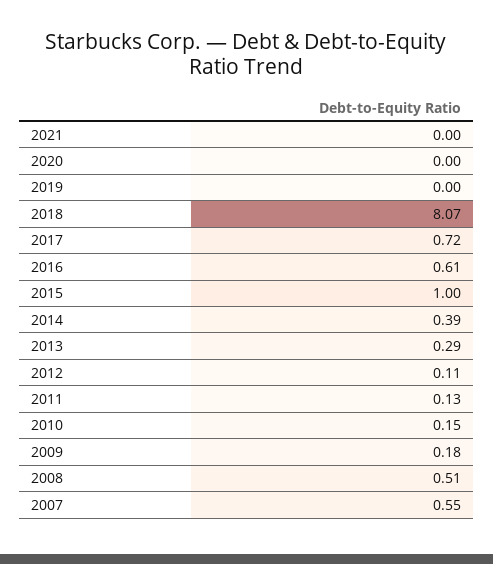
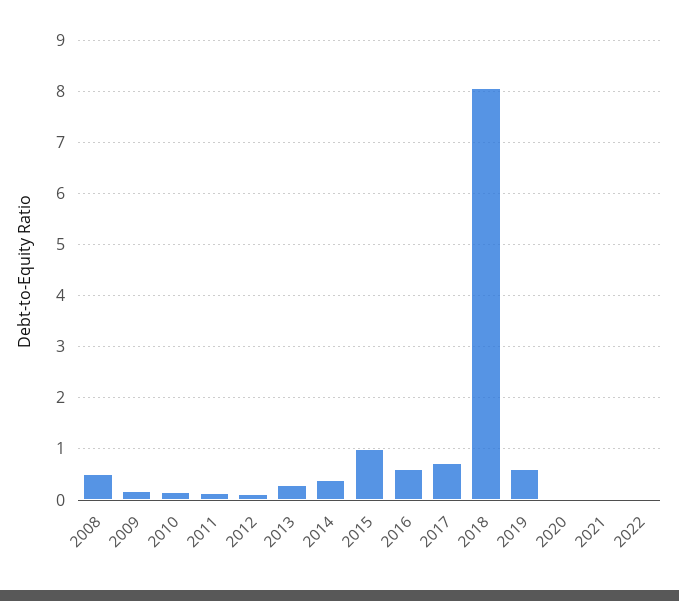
2019: 0 -> 0.6
2007: 0.55 -> none
2022: none -> 0

